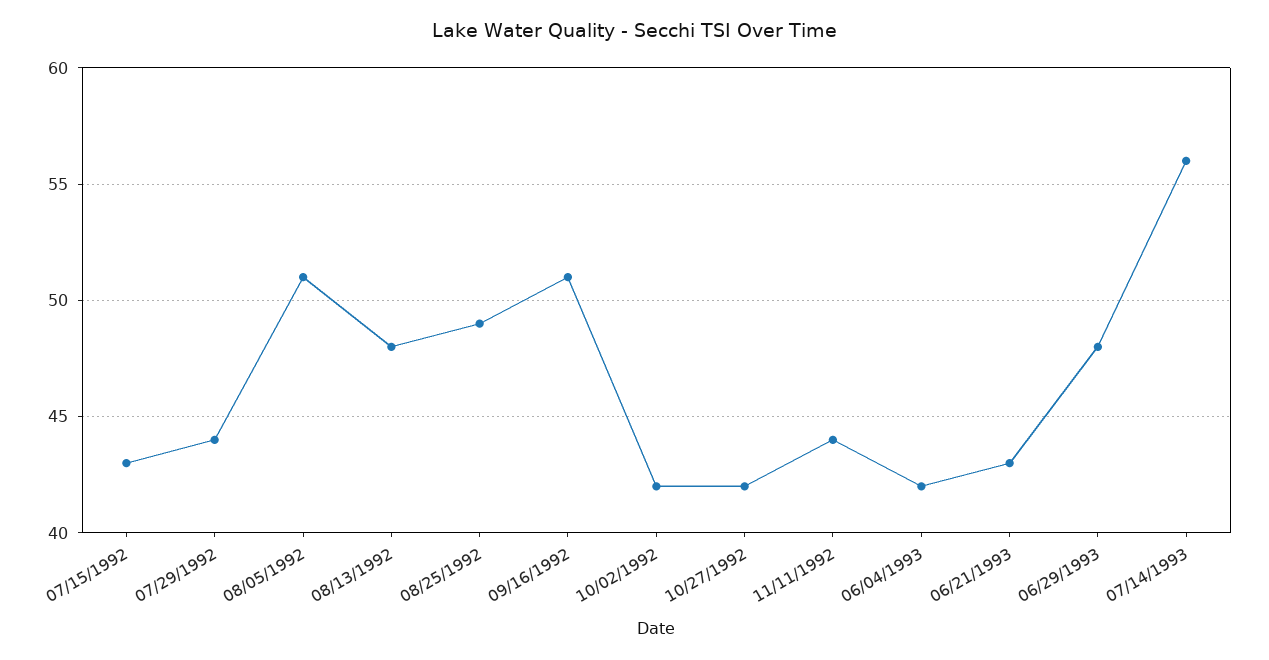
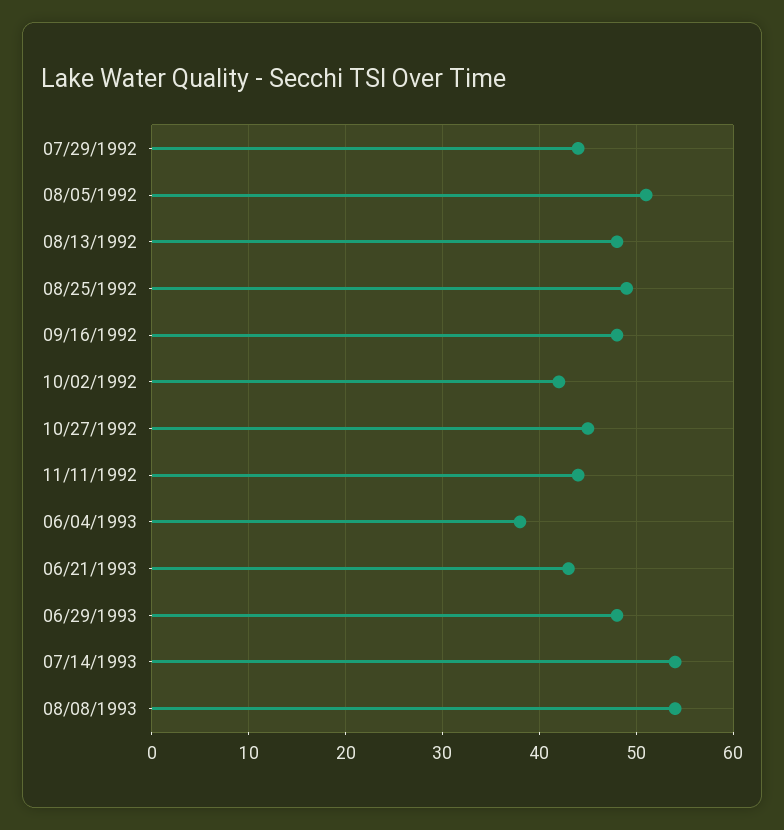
07/15/1992: 43 -> none
09/16/1992: 51 -> 48
10/27/1992: 42 -> 45
06/04/1993: 42 -> 38
07/14/1993: 56 -> 54
08/08/1993: none -> 54

